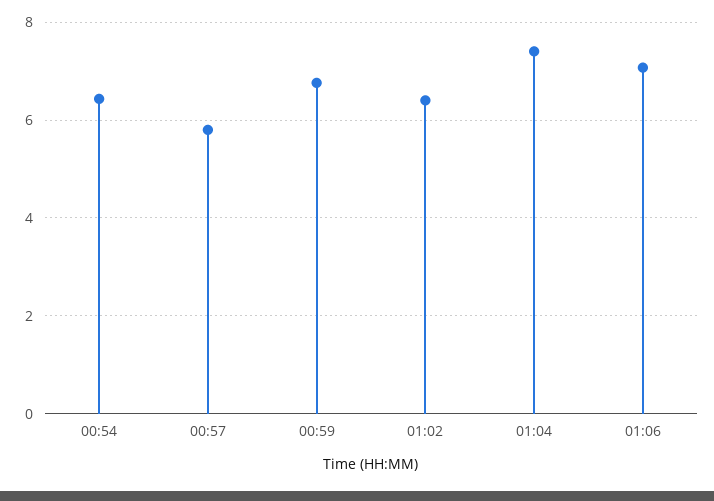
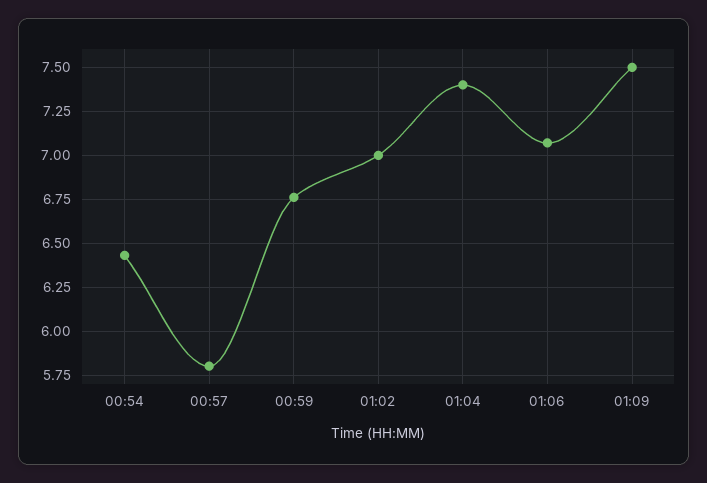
01:02: 6.4 -> 7
01:09: none -> 7.5

